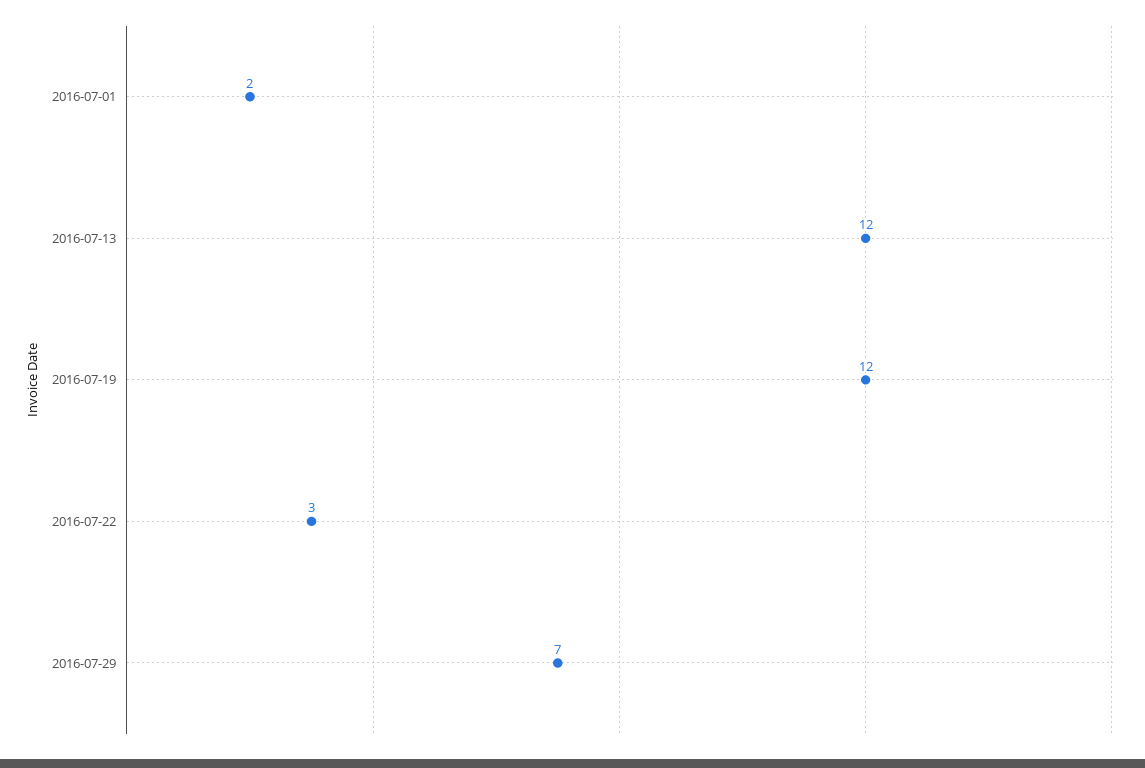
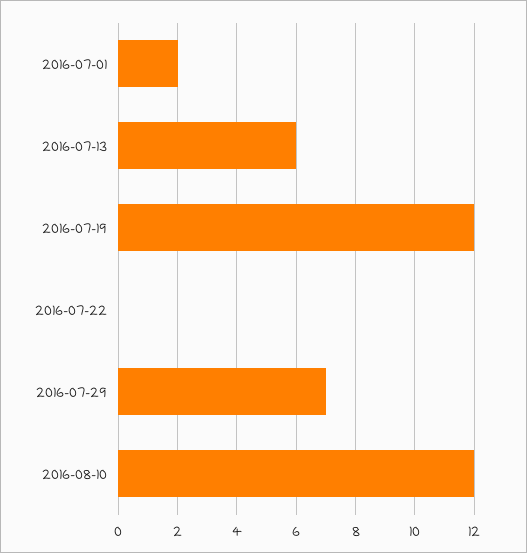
2016-07-13: 12 -> 6
2016-07-22: 3 -> 0
2016-08-10: none -> 12

